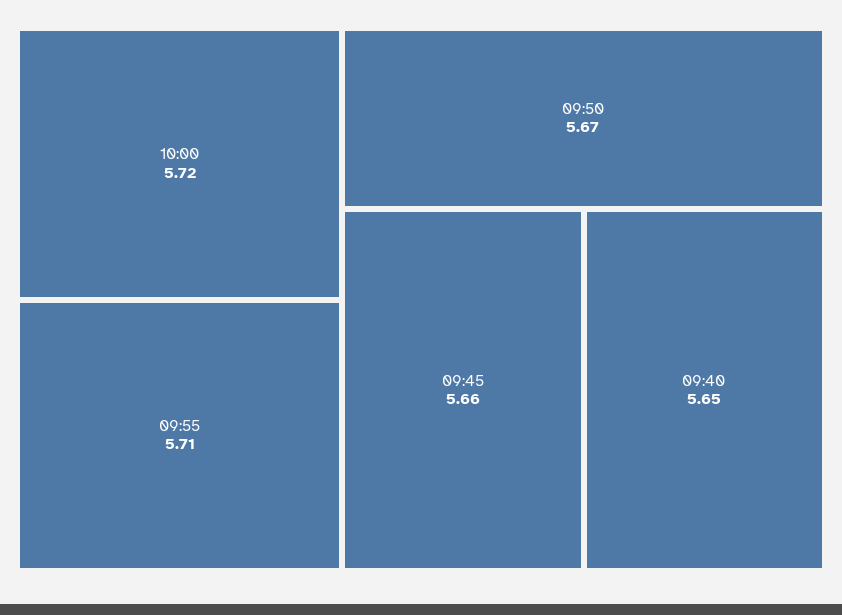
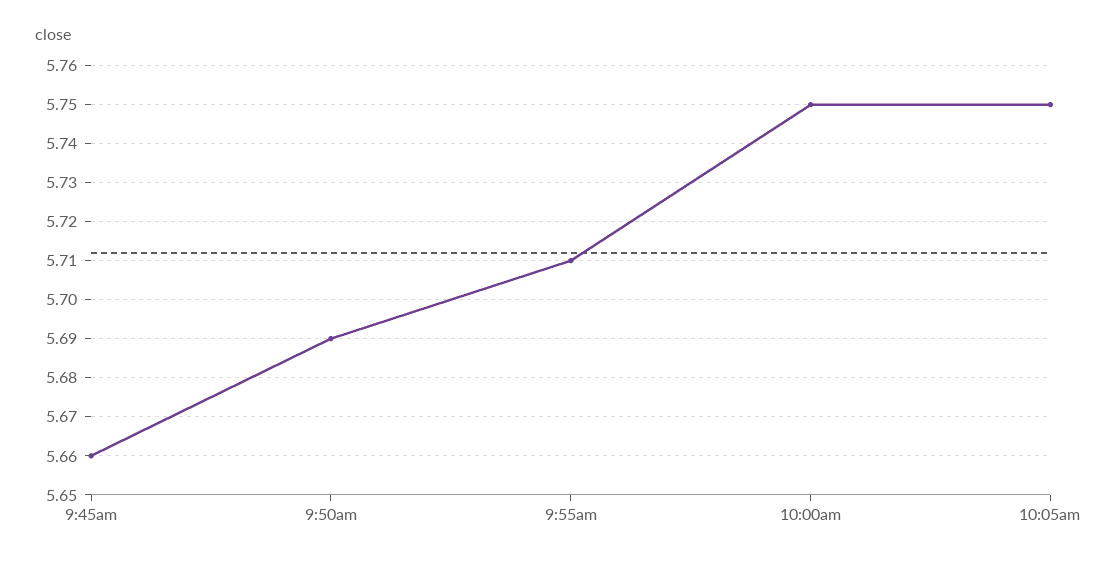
10:00: 5.72 -> 5.75
09:50: 5.67 -> 5.69
09:40: 5.65 -> none
10:05am: none -> 5.75

